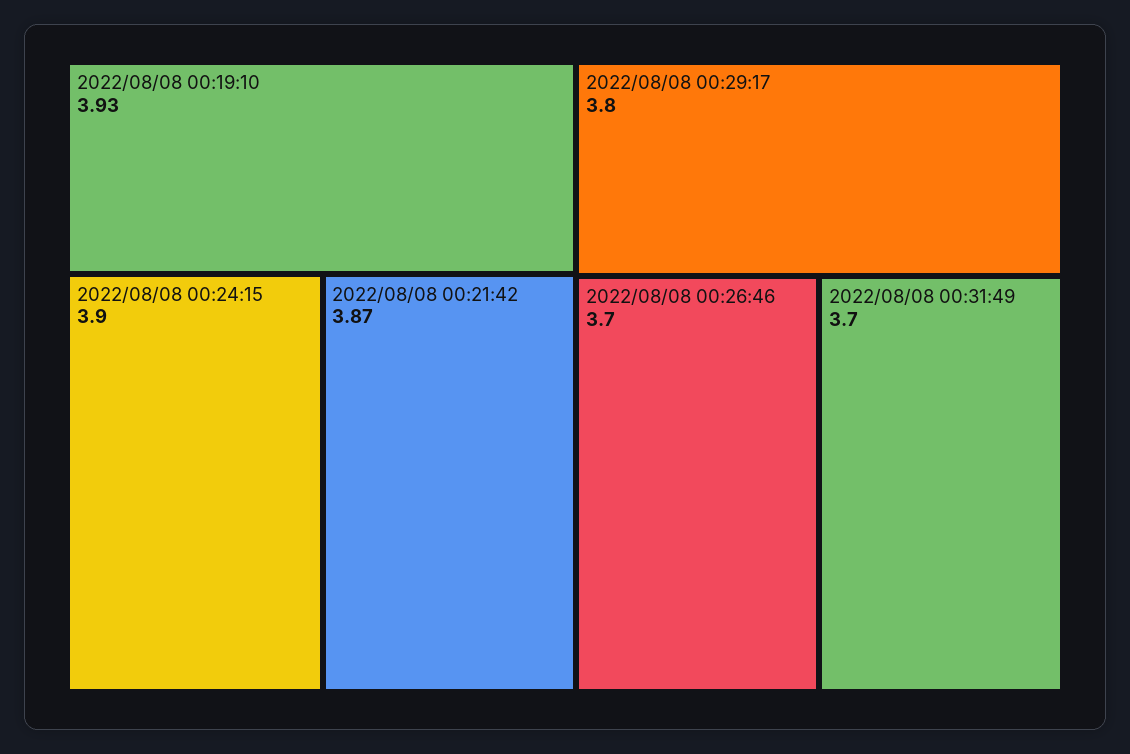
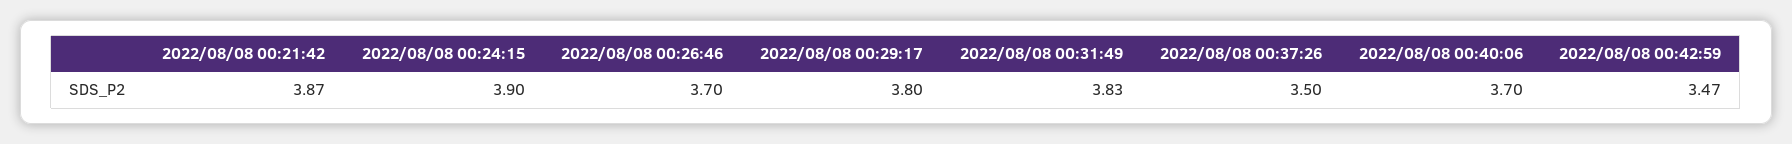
2022/08/08 00:19:10: 3.93 -> none
2022/08/08 00:31:49: 3.7 -> 3.83
2022/08/08 00:37:26: none -> 3.5
2022/08/08 00:40:06: none -> 3.7
2022/08/08 00:42:59: none -> 3.47

